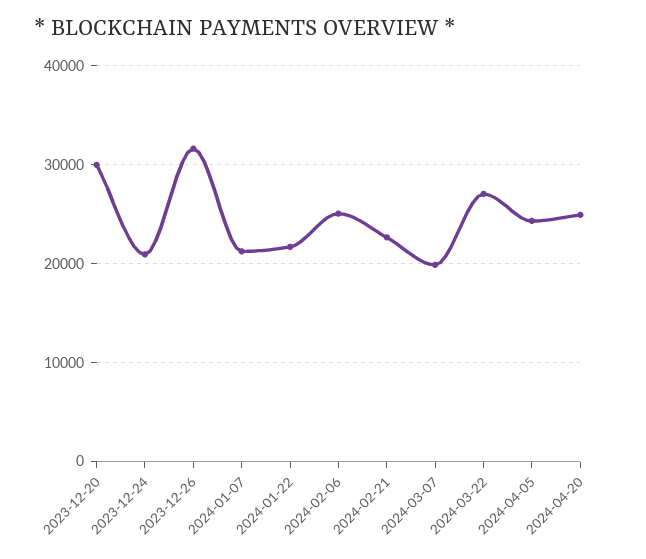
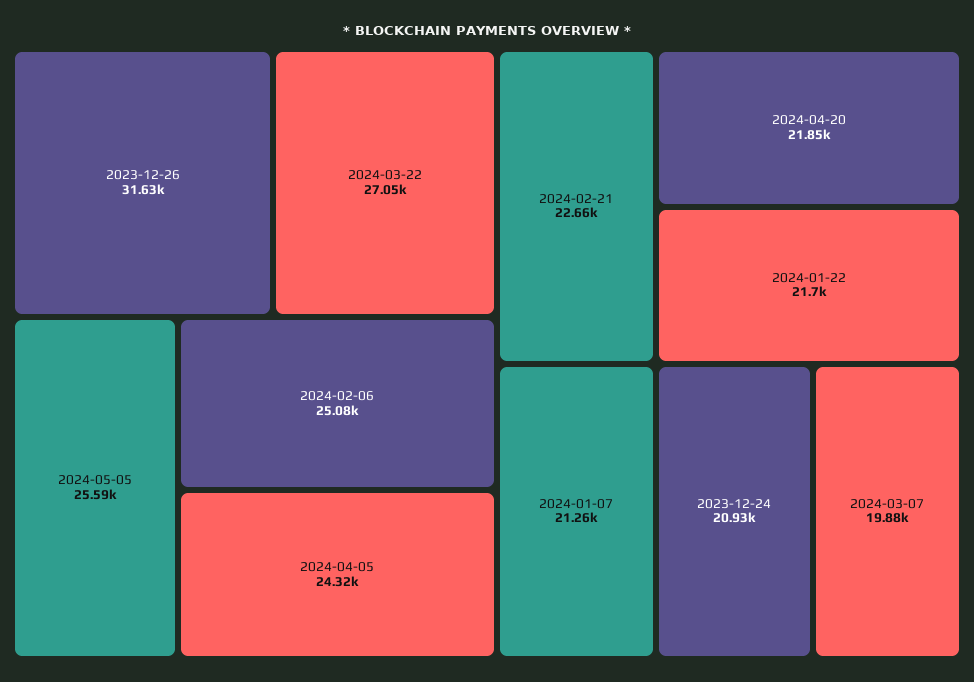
2023-12-20: 30000 -> none
2024-04-20: 25000 -> 21850
2024-05-05: none -> 25590

